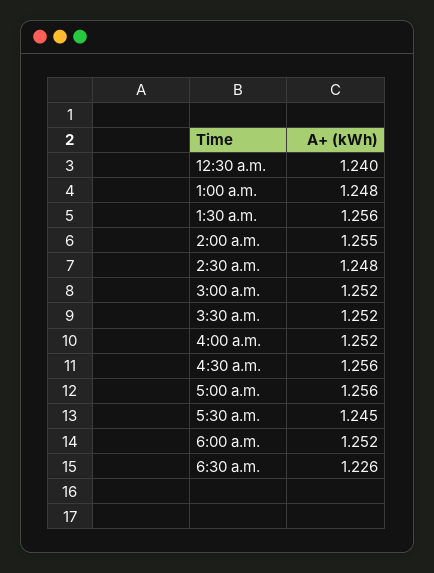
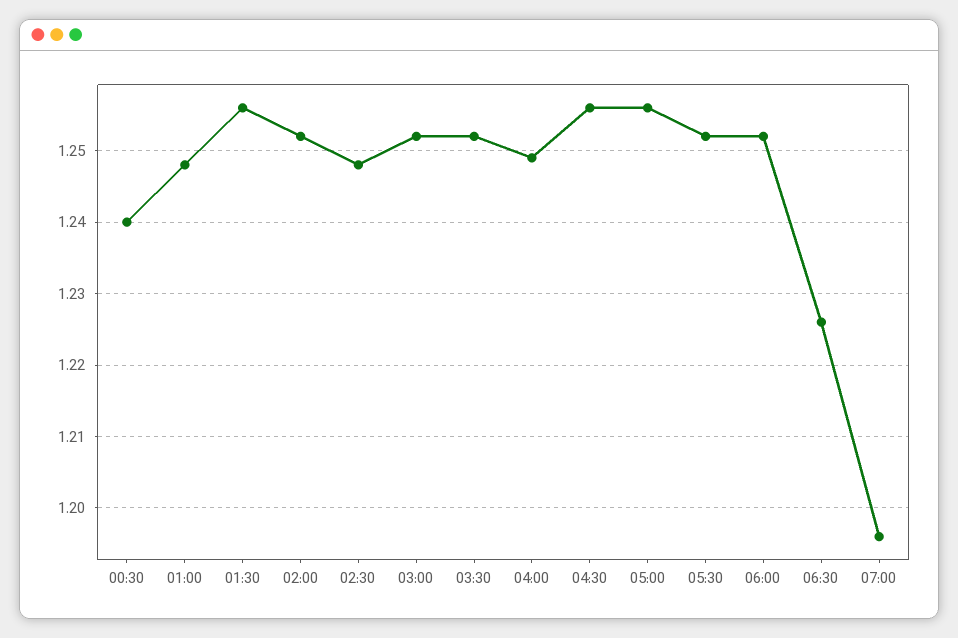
2:00 a.m.: 1.255 -> 1.252
4:00 a.m.: 1.252 -> 1.249
5:30 a.m.: 1.245 -> 1.252
07:00: none -> 1.196

